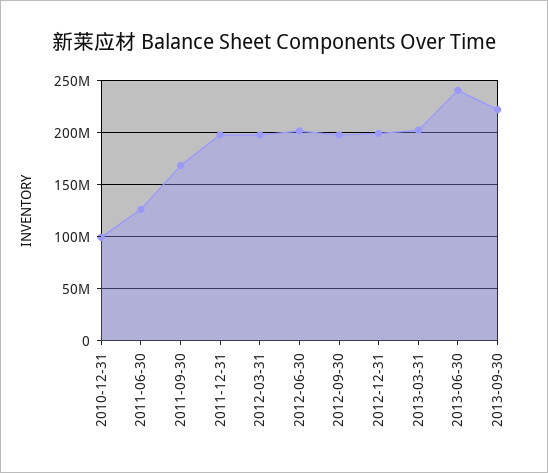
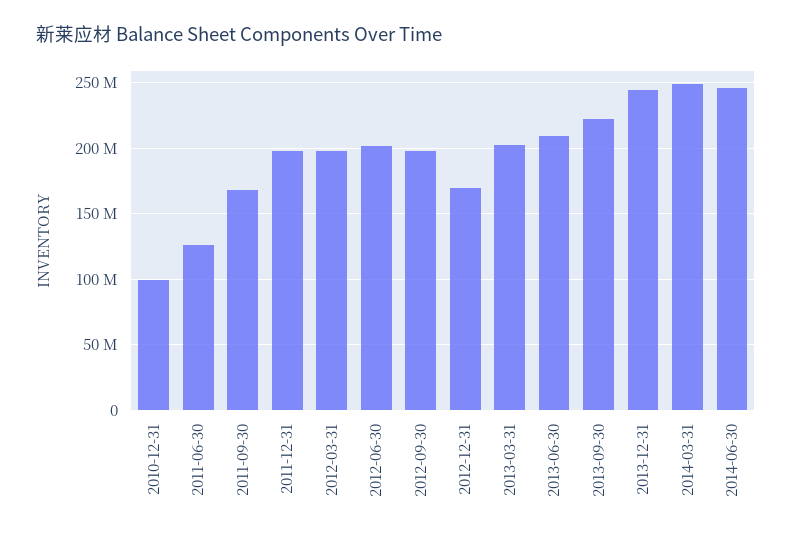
2012-12-31: 200000000 -> 170000000
2013-06-30: 240000000 -> 210000000
2013-12-31: none -> 245000000
2014-03-31: none -> 250000000
2014-06-30: none -> 245000000

